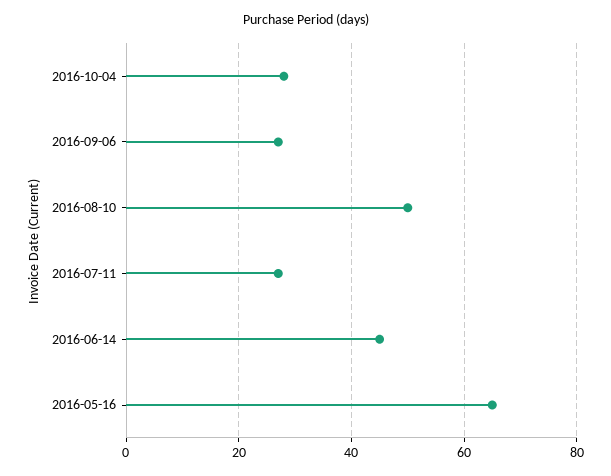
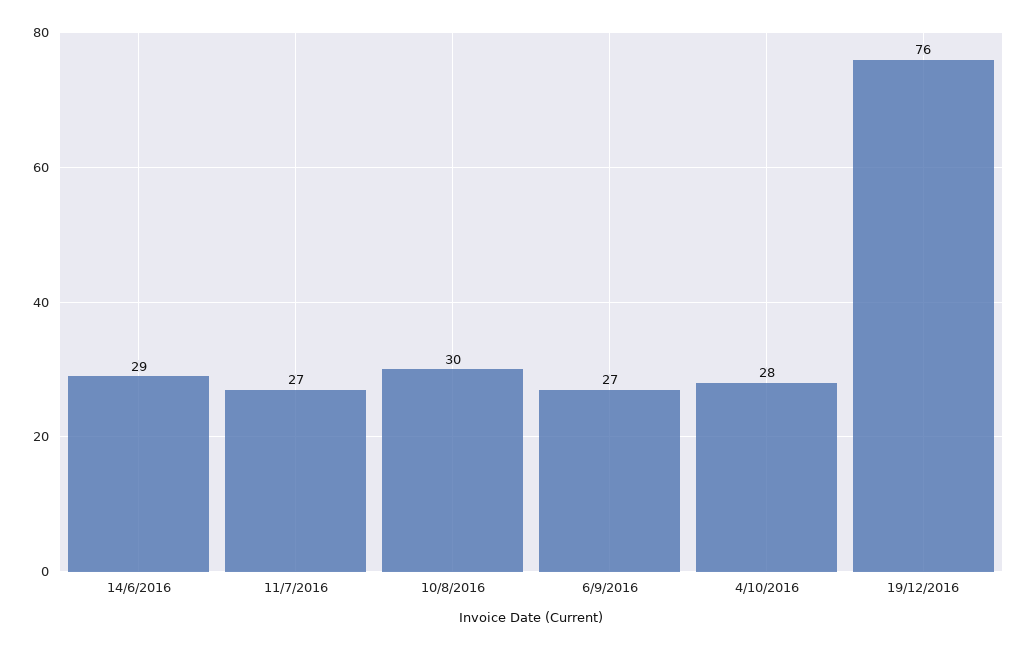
2016-08-10: 50 -> 30
2016-06-14: 45 -> 29
2016-05-16: 65 -> none
19/12/2016: none -> 76

